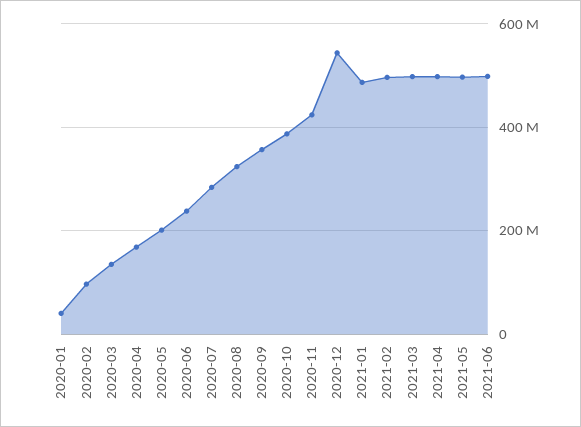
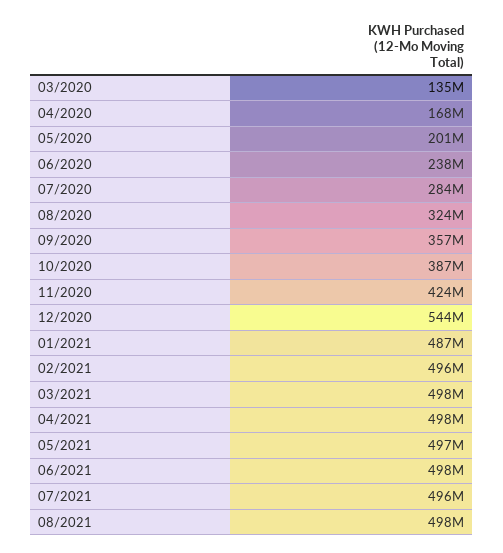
2020-01: 40000000 -> none
2020-02: 100000000 -> none
07/2021: none -> 496000000
08/2021: none -> 498000000

